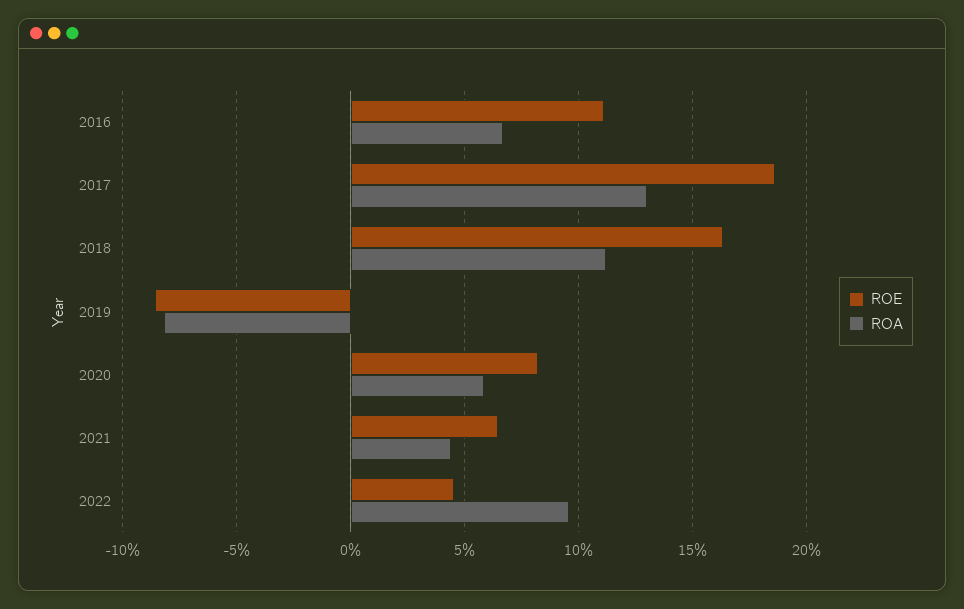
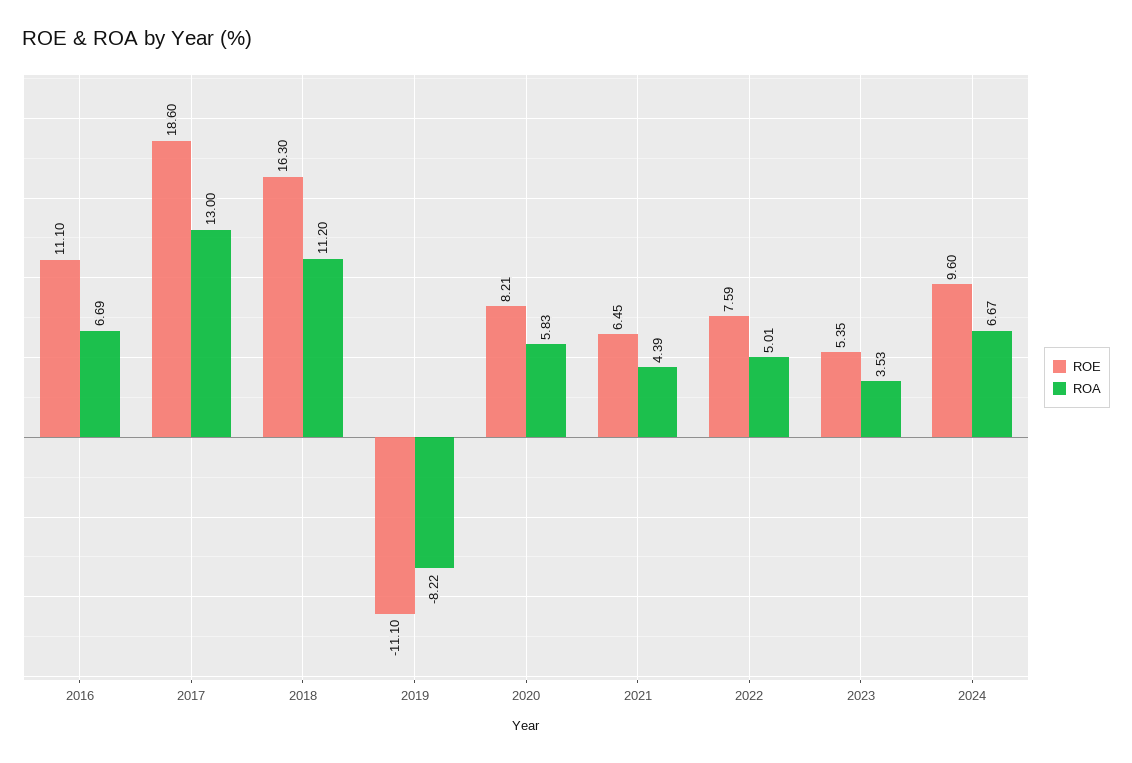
ROE, 2019: -8.5 -> -11.1
ROE, 2022: 4.5 -> 7.59
ROA, 2022: 9.5 -> 5.01
ROE, 2023: none -> 5.35
ROA, 2023: none -> 3.53
ROE, 2024: none -> 9.6
ROA, 2024: none -> 6.67

